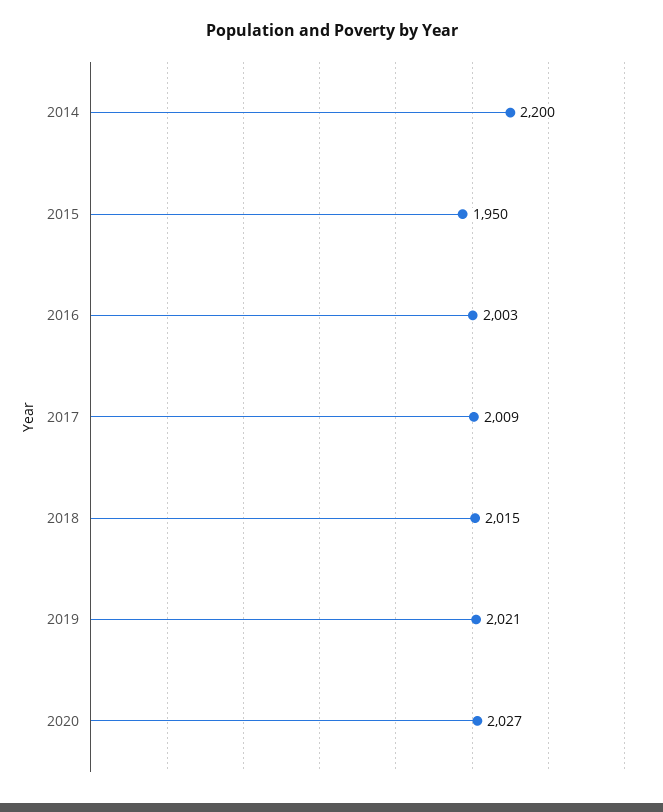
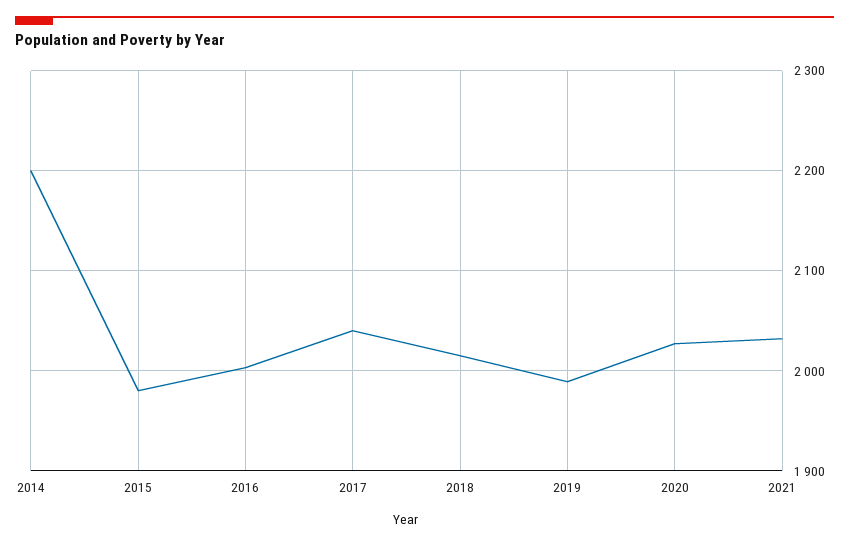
2015: 1950 -> 1980
2017: 2009 -> 2040
2019: 2021 -> 1990
2021: none -> 2030

